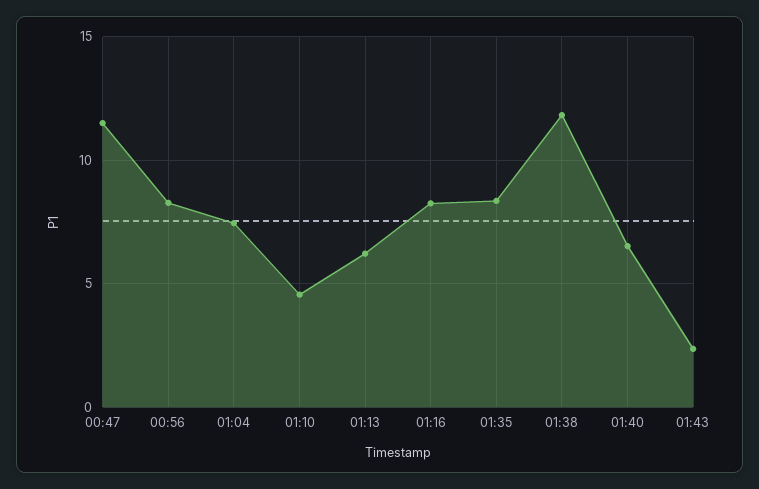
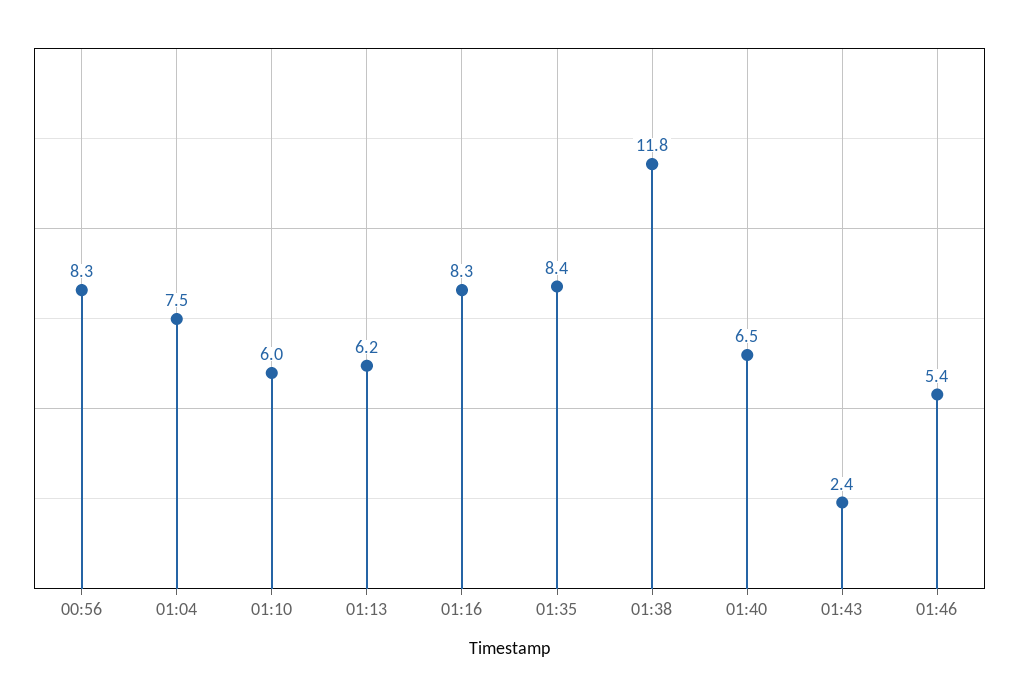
00:47: 11.5 -> none
01:10: 4.5 -> 6
01:46: none -> 5.4

